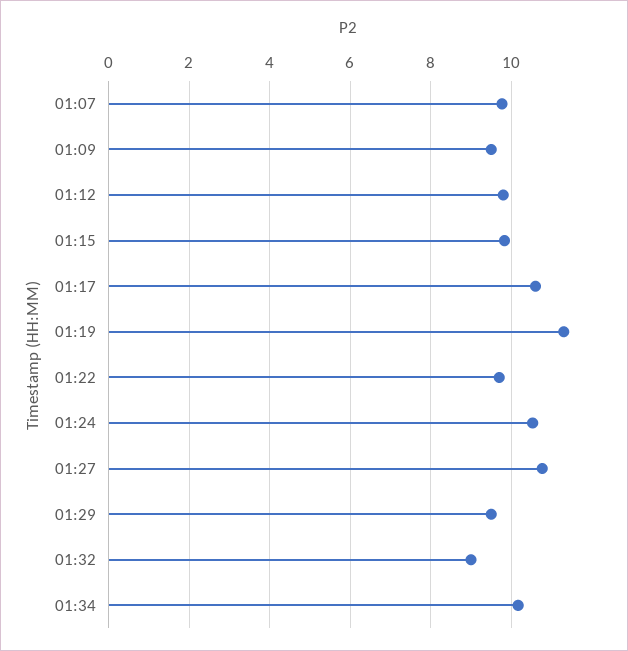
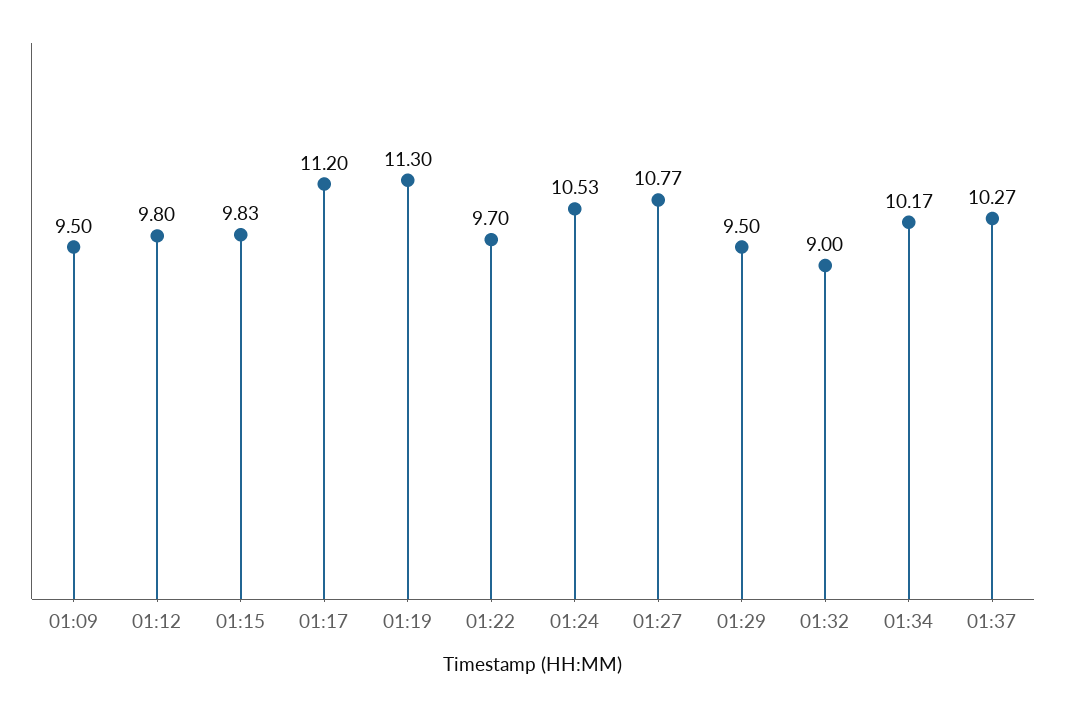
01:07: 9.8 -> none
01:17: 10.6 -> 11.2
01:37: none -> 10.27

